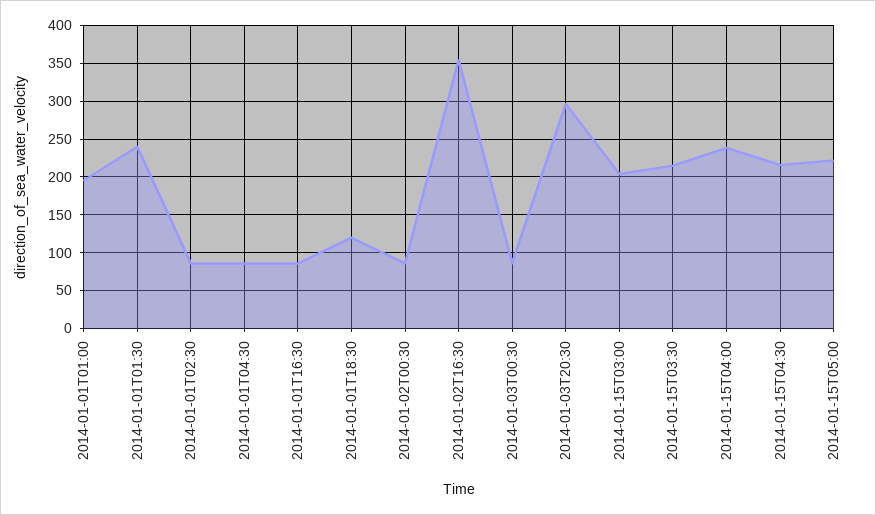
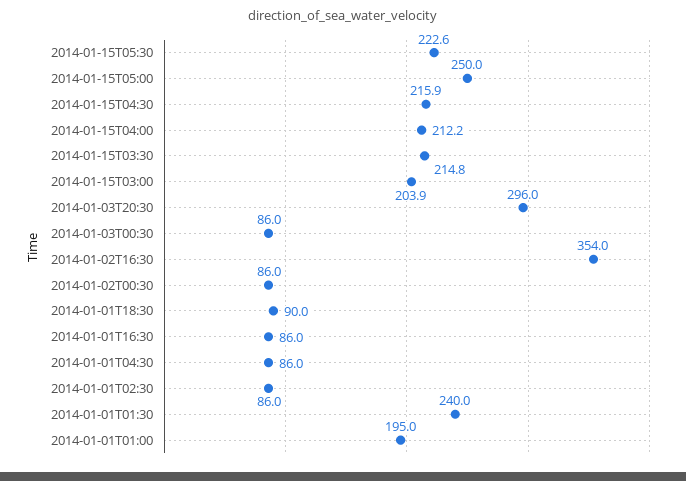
2014-01-01T18:30: 120 -> 90
2014-01-15T04:00: 240 -> 212.2
2014-01-15T05:00: 220 -> 250
2014-01-15T05:30: none -> 222.6

